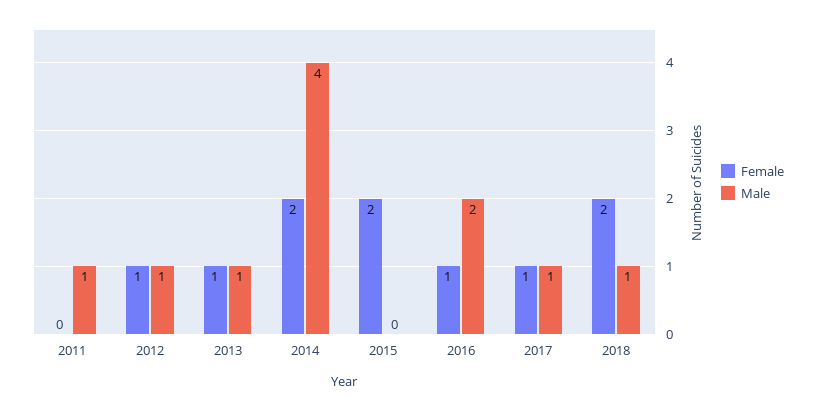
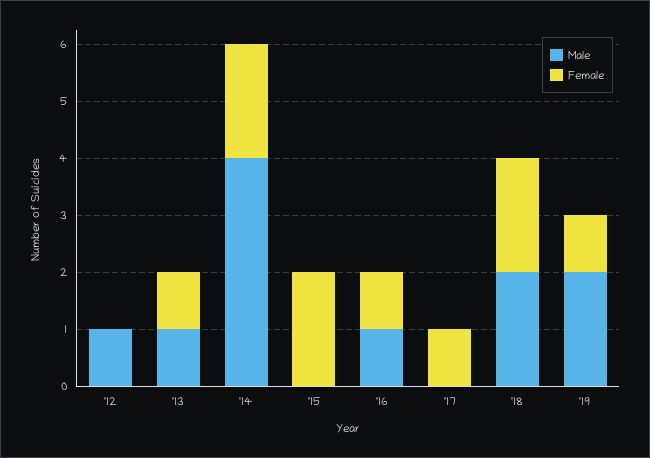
Female, 2011: 0 -> none
Male, 2011: 1 -> none
Female, 2012: 1 -> 0
Male, 2016: 2 -> 1
Male, 2017: 1 -> 0
Male, 2018: 1 -> 2
Male, '19: none -> 2
Female, '19: none -> 1

